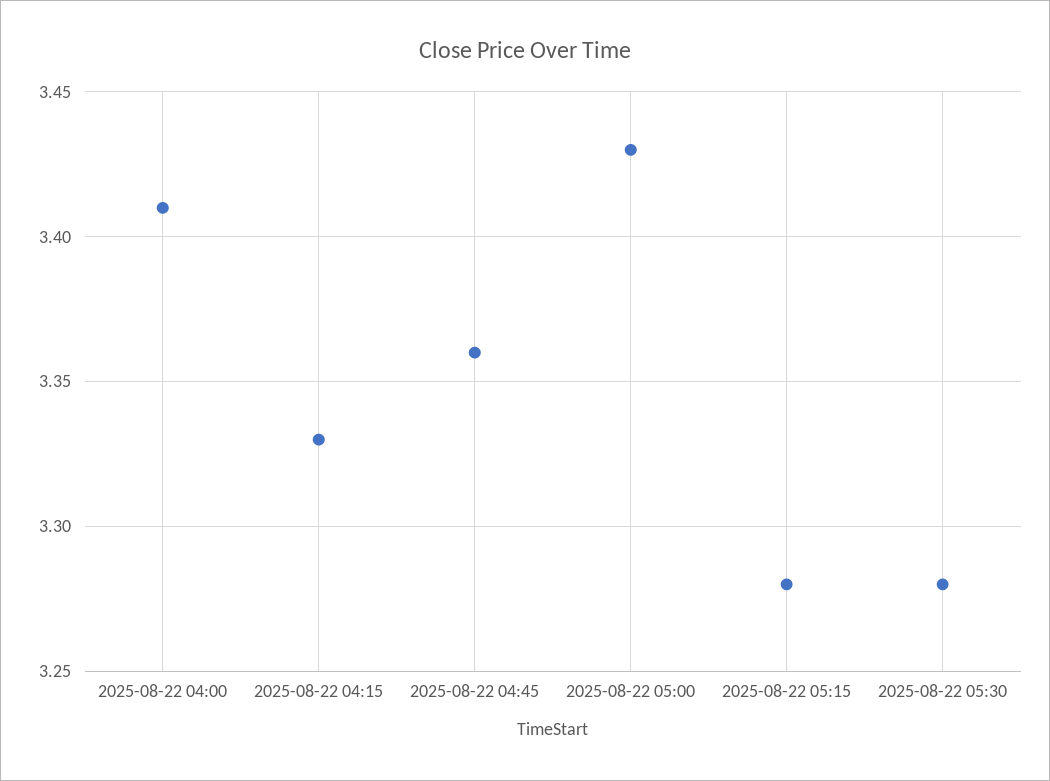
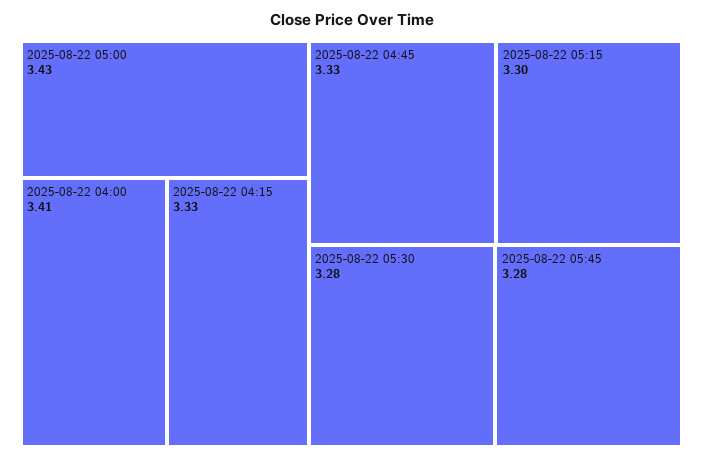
2025-08-22 04:45: 3.36 -> 3.33
2025-08-22 05:15: 3.28 -> 3.3
2025-08-22 05:45: none -> 3.28

